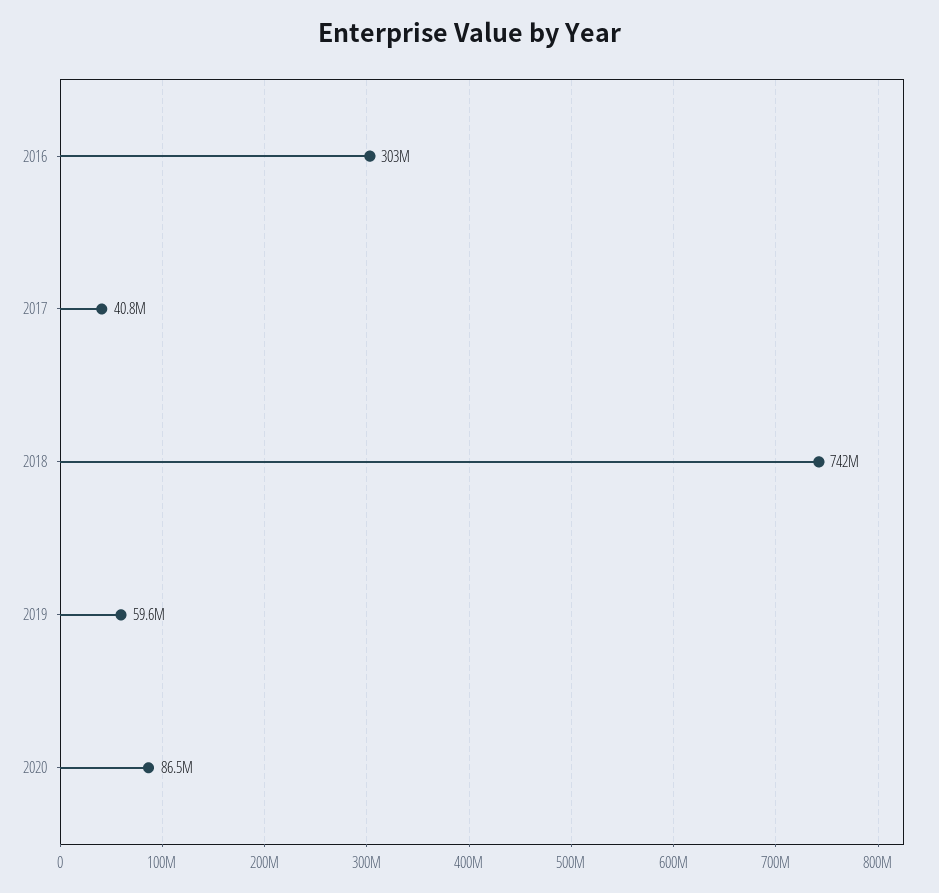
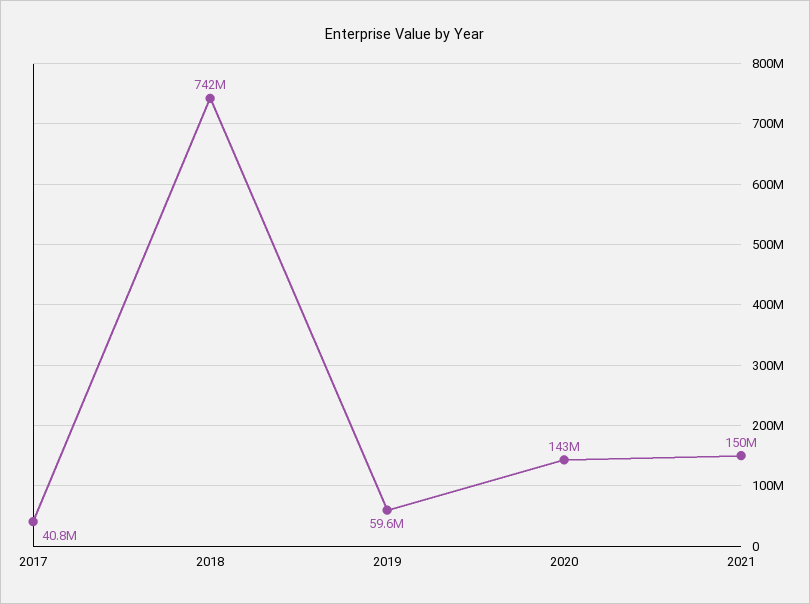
2016: 303000000 -> none
2020: 86500000 -> 143000000
2021: none -> 150000000

